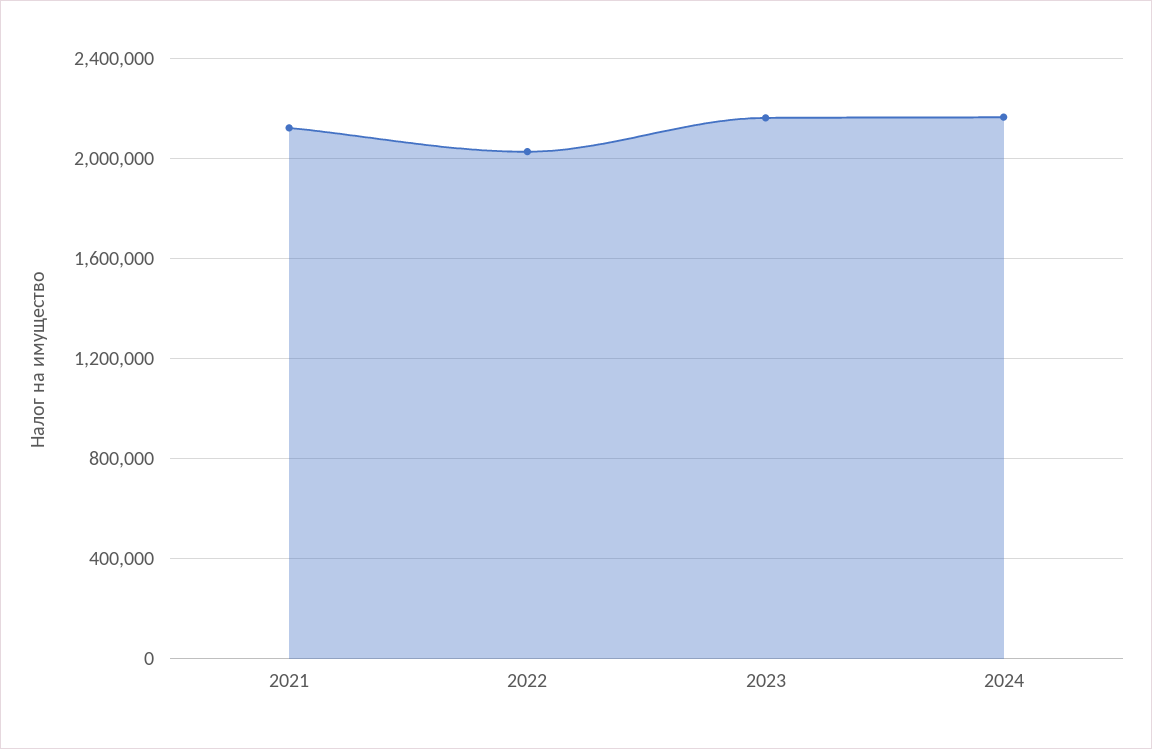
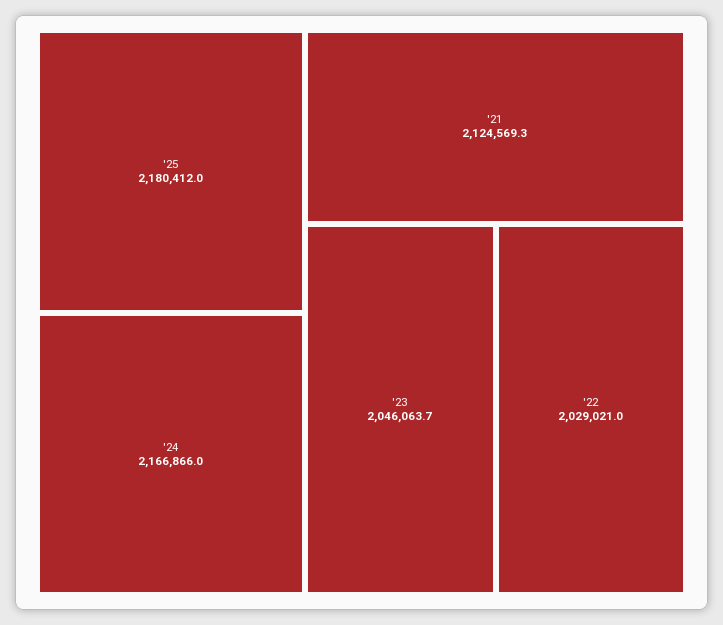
2023: 2150000 -> 2046063.7
'25: none -> 2180412

